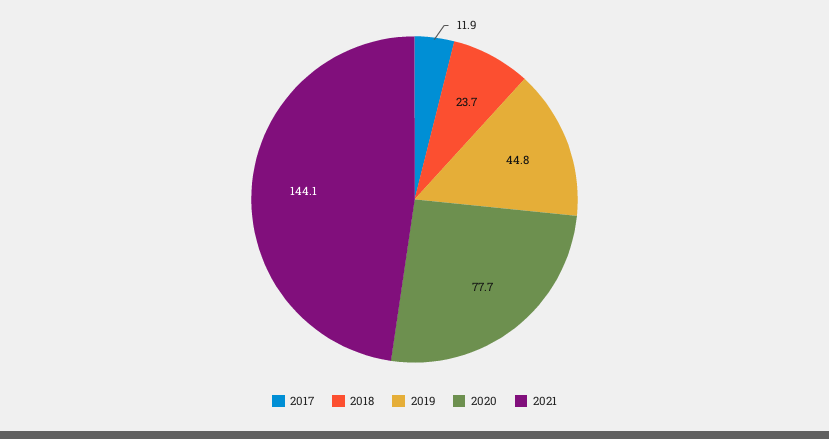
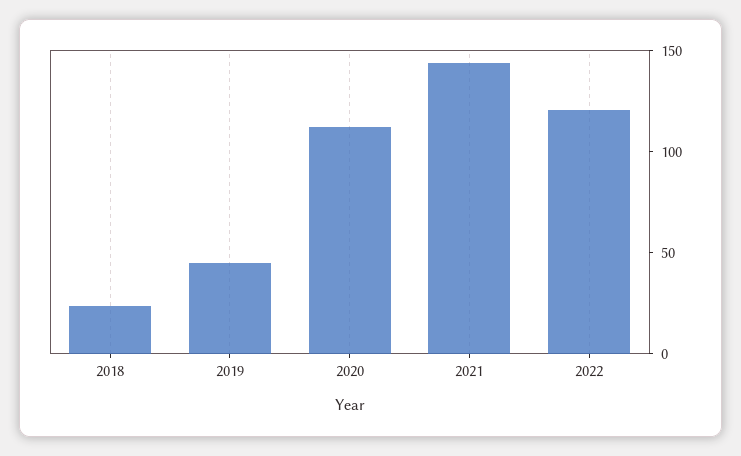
2017: 11.9 -> none
2020: 77.7 -> 110
2022: none -> 120

